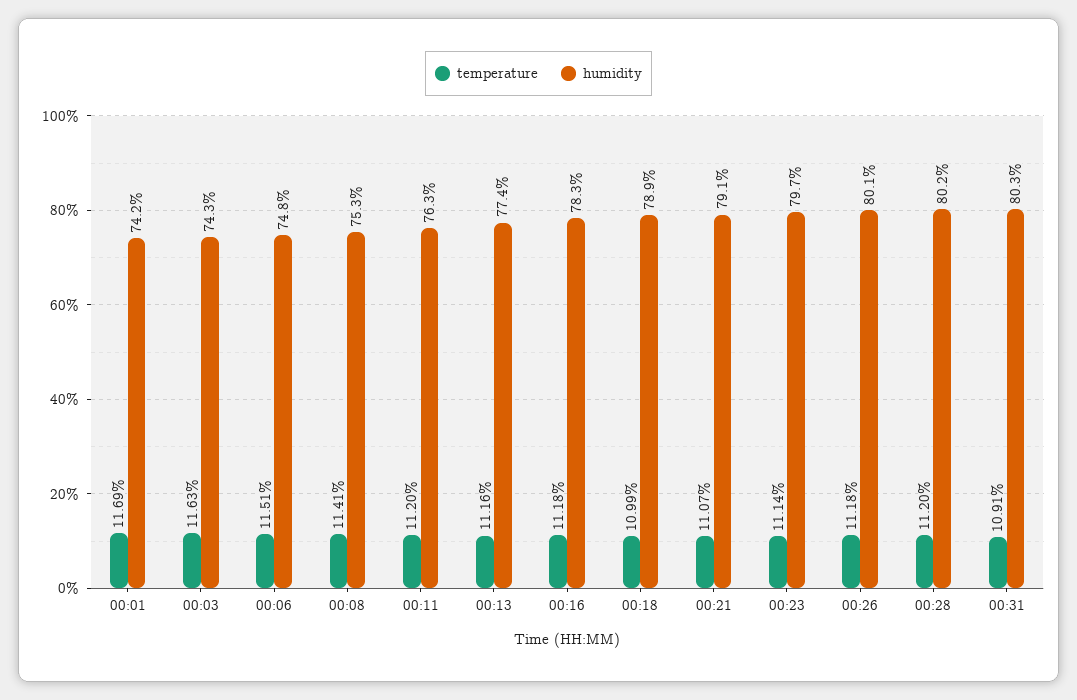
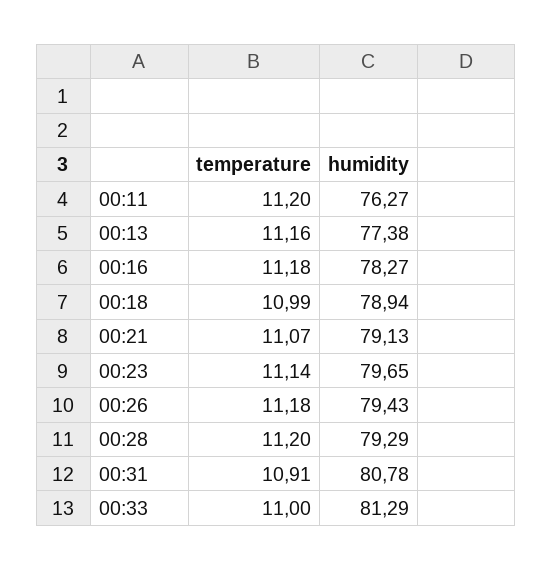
temperature, 00:01: 11.69 -> none
humidity, 00:01: 74.2 -> none
temperature, 00:03: 11.63 -> none
humidity, 00:03: 74.3 -> none
temperature, 00:06: 11.51 -> none
humidity, 00:06: 74.8 -> none
temperature, 00:08: 11.41 -> none
humidity, 00:08: 75.3 -> none
humidity, 00:26: 80.1 -> 79.43
humidity, 00:28: 80.2 -> 79.29
humidity, 00:31: 80.3 -> 80.78
temperature, 00:33: none -> 11
humidity, 00:33: none -> 81.29

